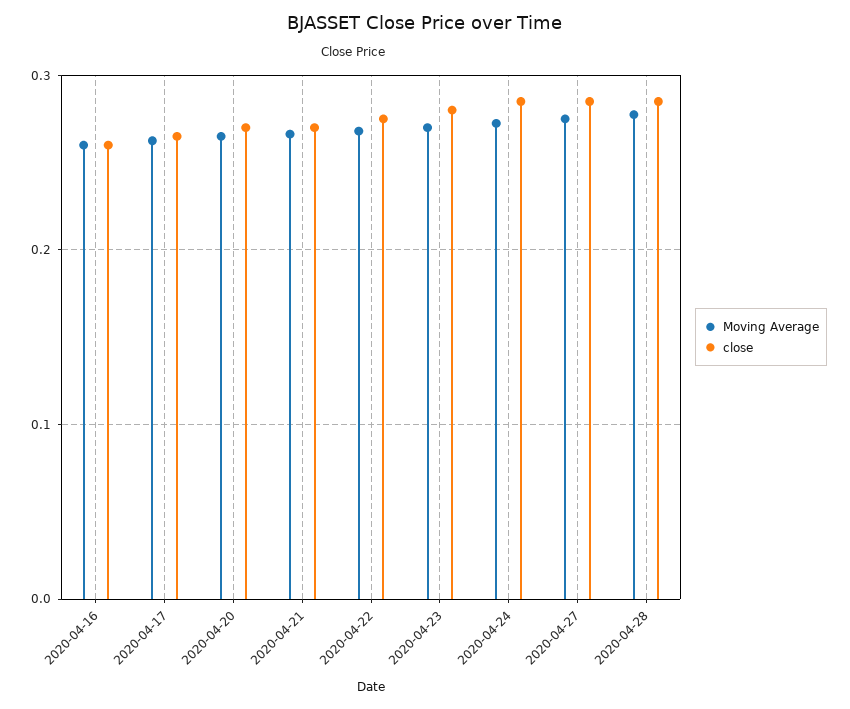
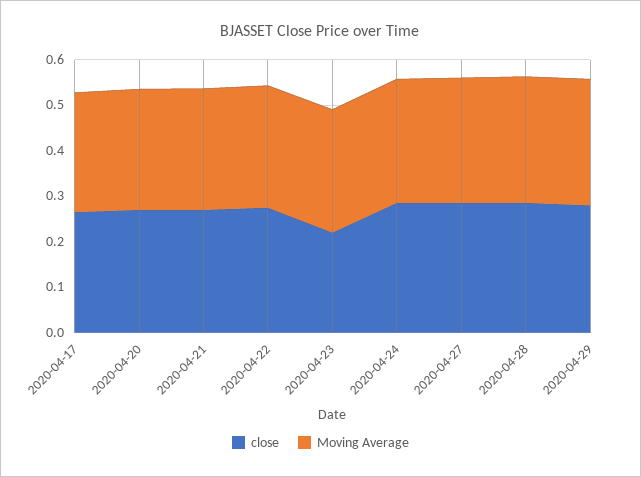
Moving Average, 2020-04-16: 0.26 -> none
close, 2020-04-16: 0.26 -> none
close, 2020-04-23: 0.28 -> 0.22
close, 2020-04-29: none -> 0.28
Moving Average, 2020-04-29: none -> 0.28

